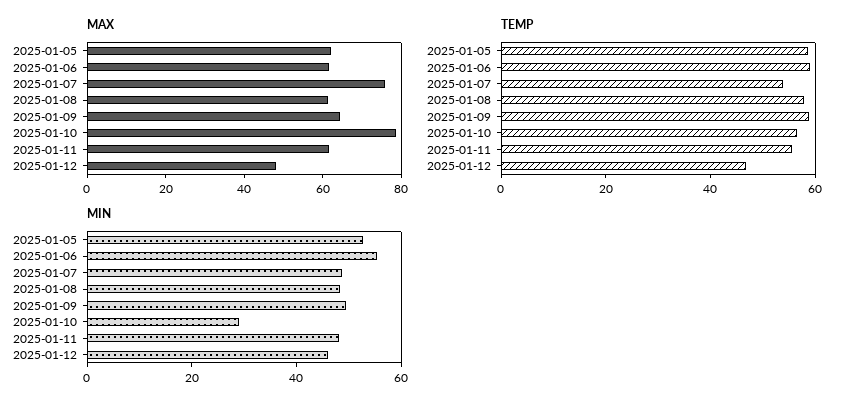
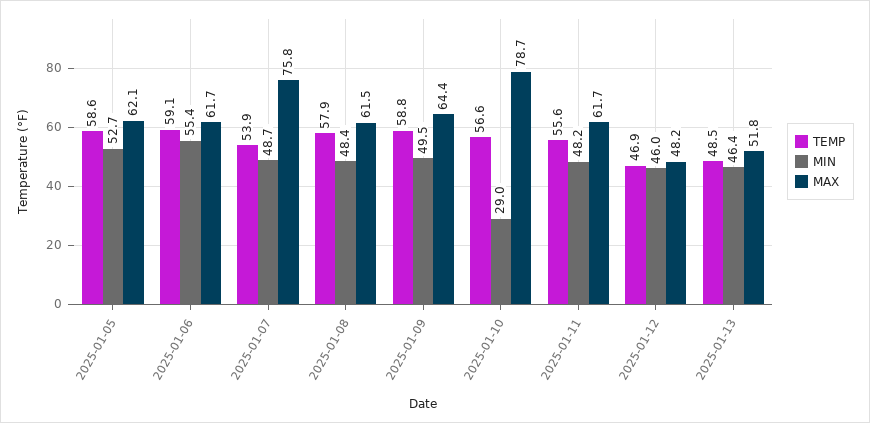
TEMP, 2025-01-13: none -> 48.5
MIN, 2025-01-13: none -> 46.4
MAX, 2025-01-13: none -> 51.8

